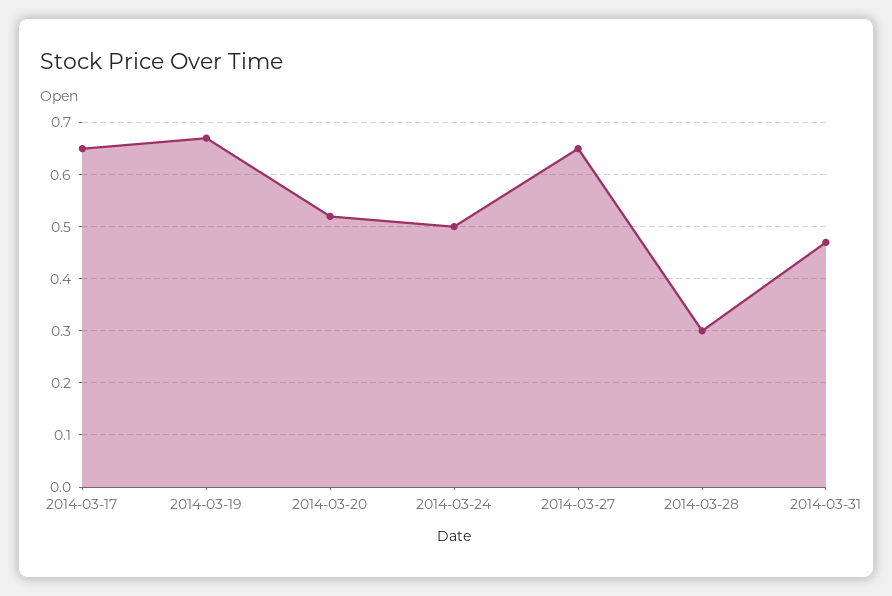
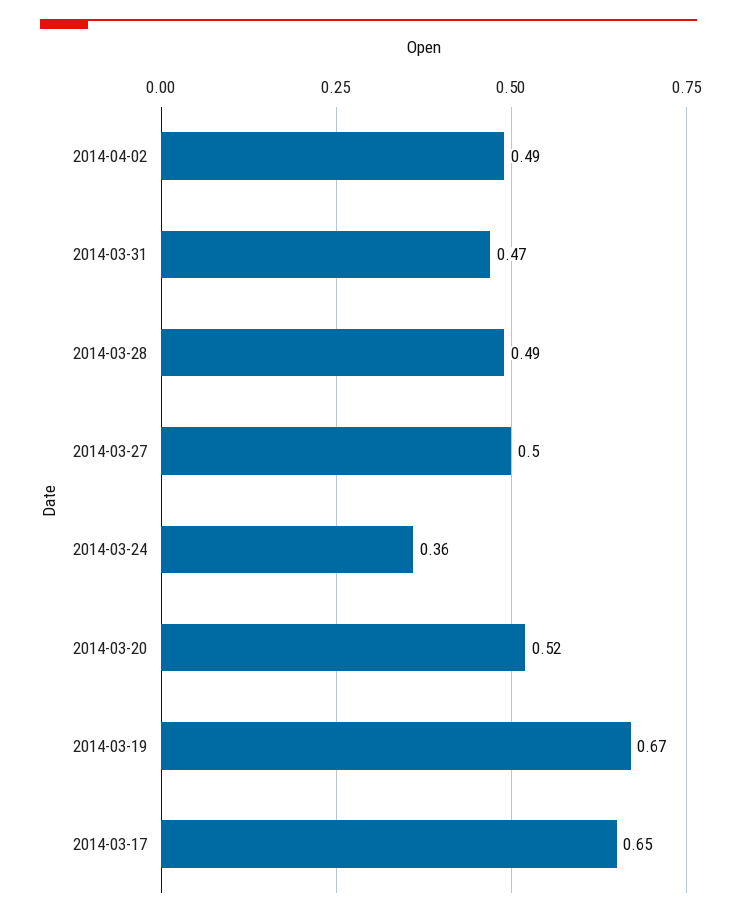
2014-03-24: 0.5 -> 0.36
2014-03-27: 0.65 -> 0.5
2014-03-28: 0.3 -> 0.49
2014-04-02: none -> 0.49

